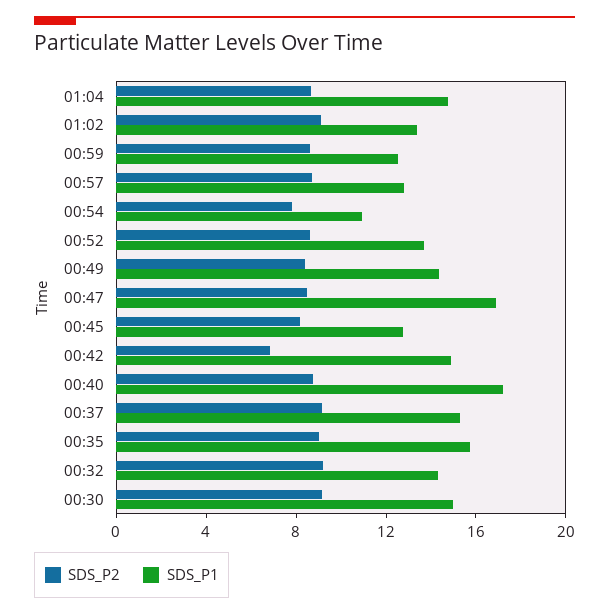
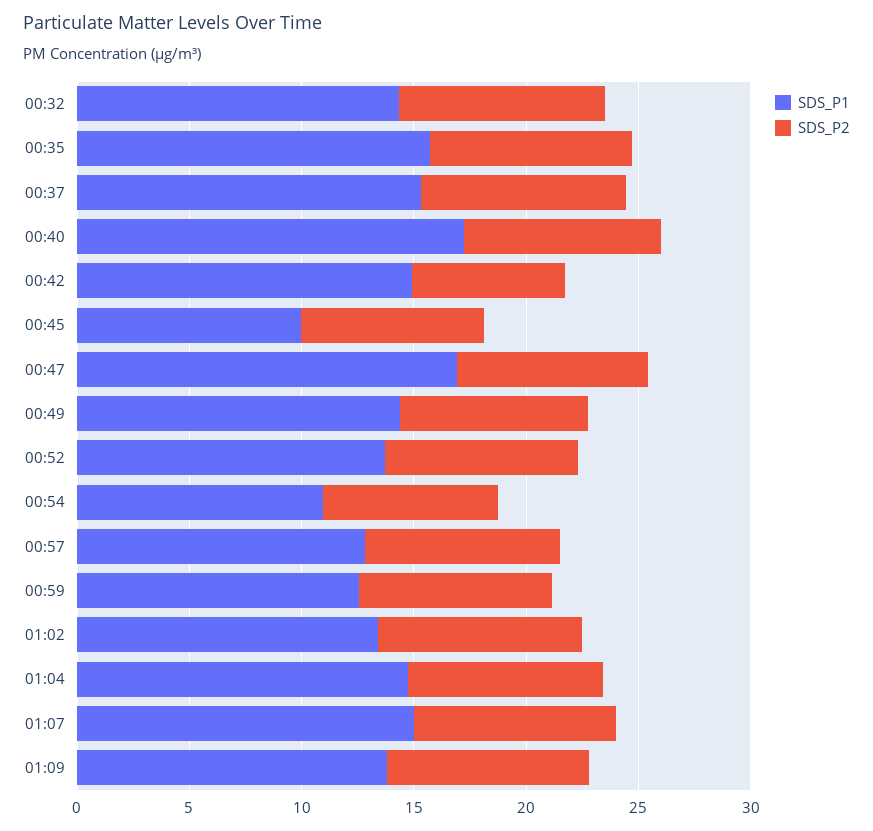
SDS_P1, 00:45: 13 -> 10
SDS_P2, 00:30: 9 -> none
SDS_P1, 00:30: 15 -> none
SDS_P1, 01:07: none -> 15
SDS_P2, 01:07: none -> 9
SDS_P1, 01:09: none -> 14
SDS_P2, 01:09: none -> 9

